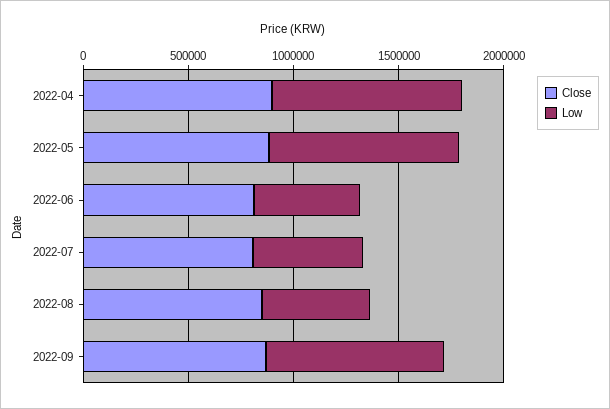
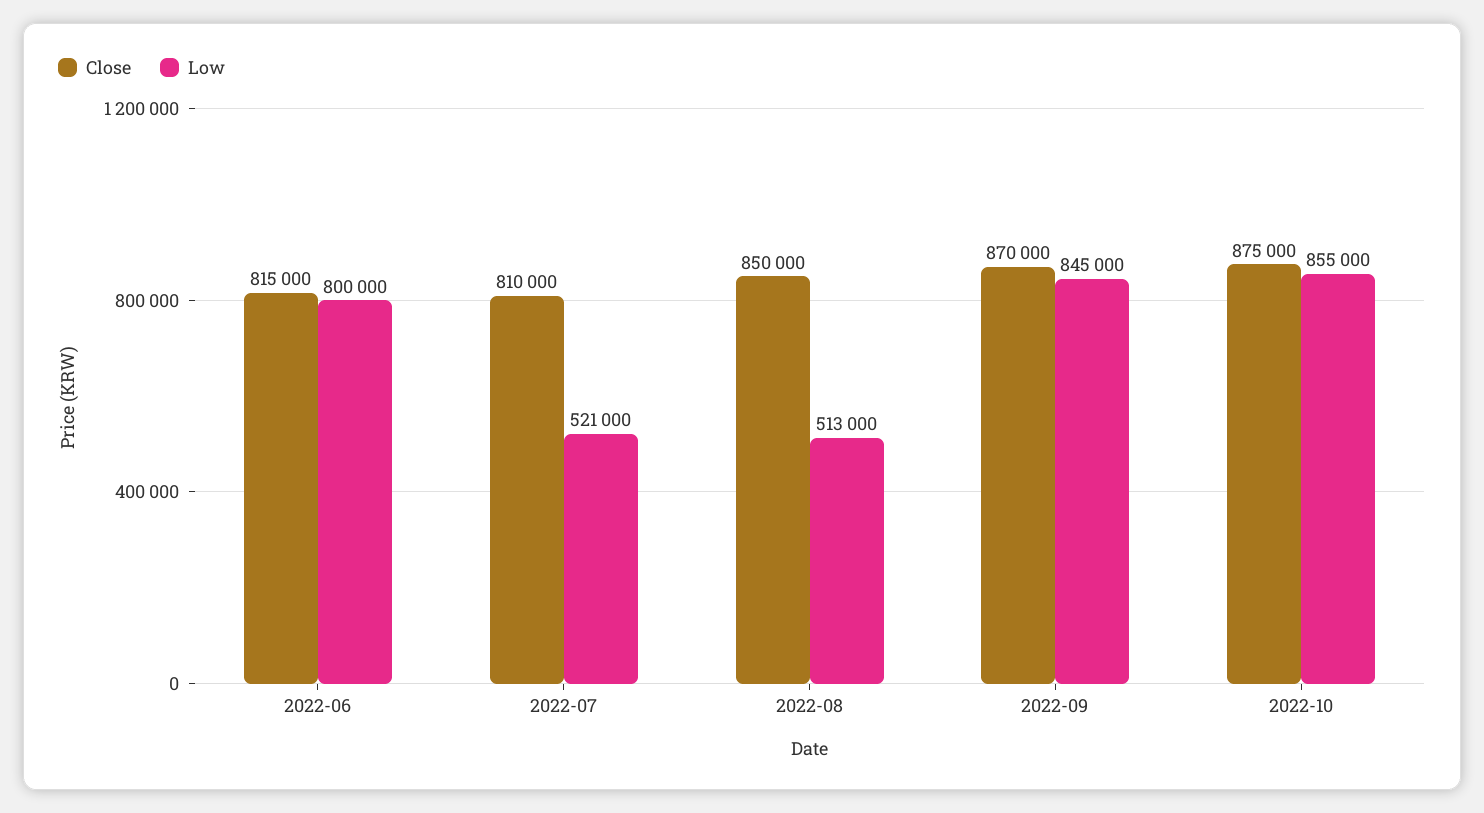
Close, 2022-04: 900000 -> none
Low, 2022-04: 900000 -> none
Close, 2022-05: 900000 -> none
Low, 2022-05: 900000 -> none
Low, 2022-06: 500000 -> 800000
Close, 2022-10: none -> 875000
Low, 2022-10: none -> 855000

